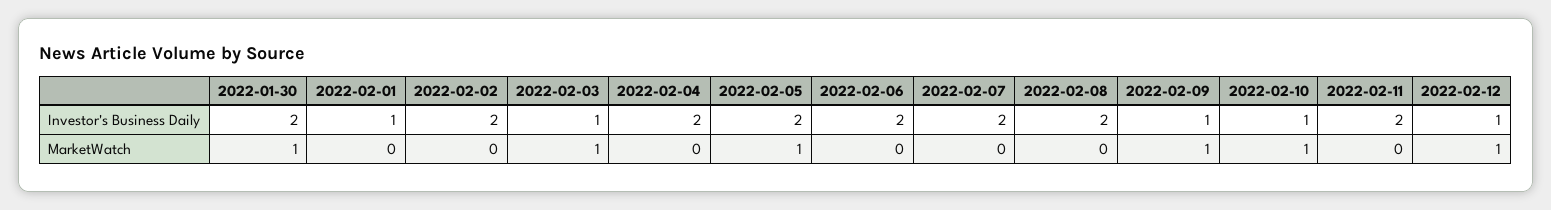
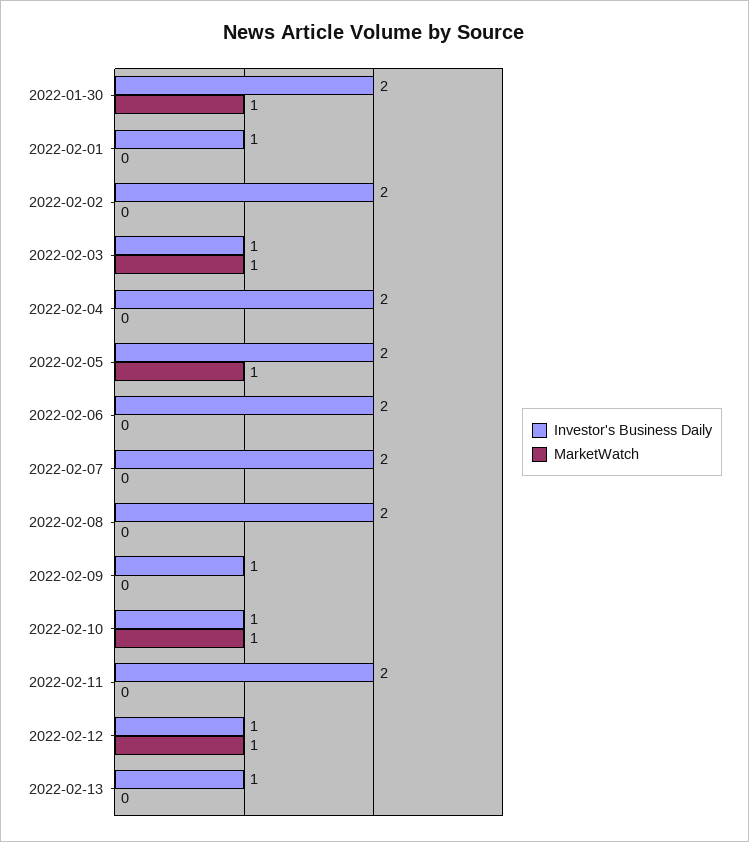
MarketWatch, 2022-02-09: 1 -> 0
Investor's Business Daily, 2022-02-13: none -> 1
MarketWatch, 2022-02-13: none -> 0

